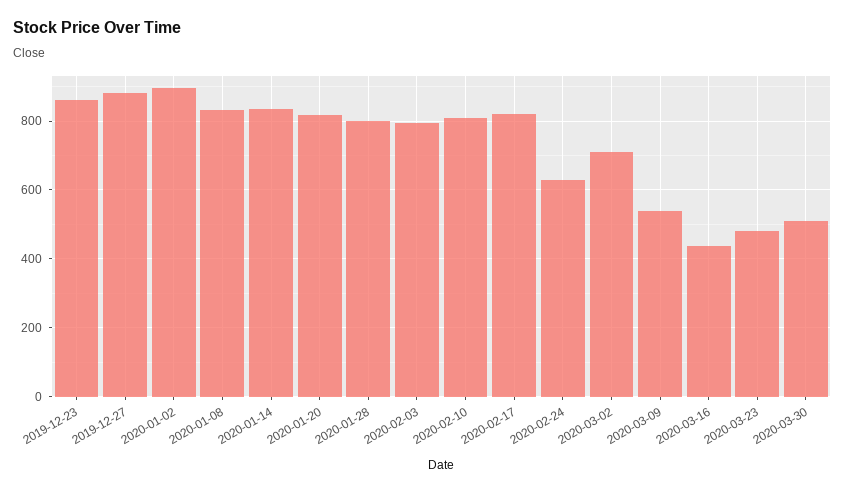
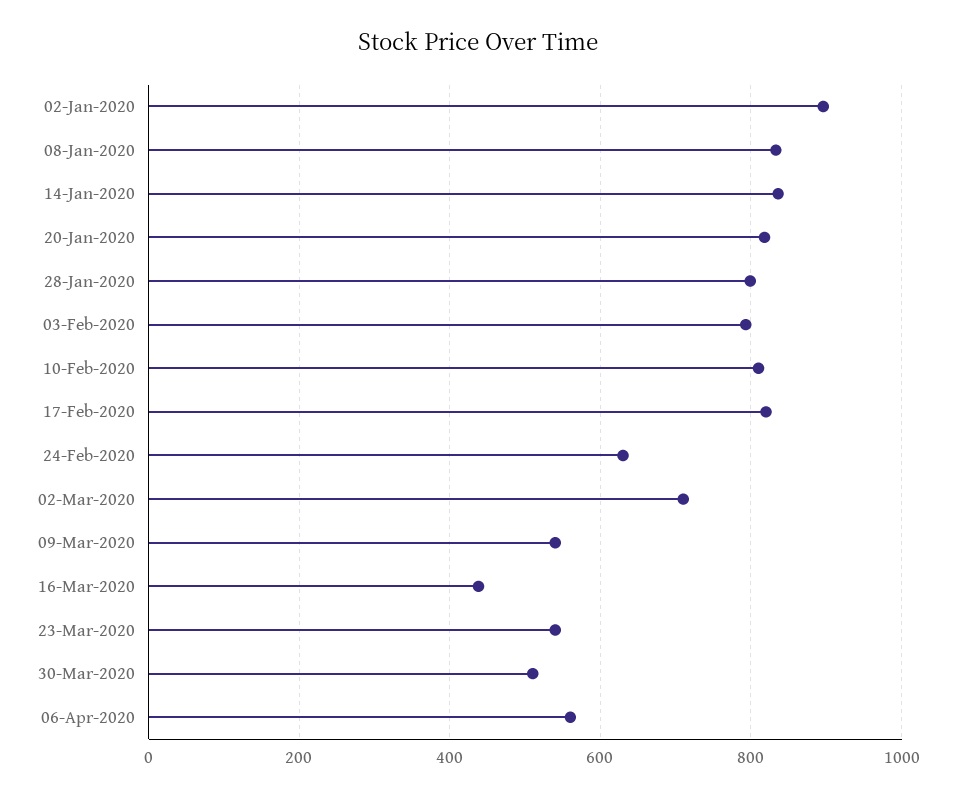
2019-12-23: 860 -> none
2019-12-27: 880 -> none
2020-03-23: 480 -> 540
06-Apr-2020: none -> 560

